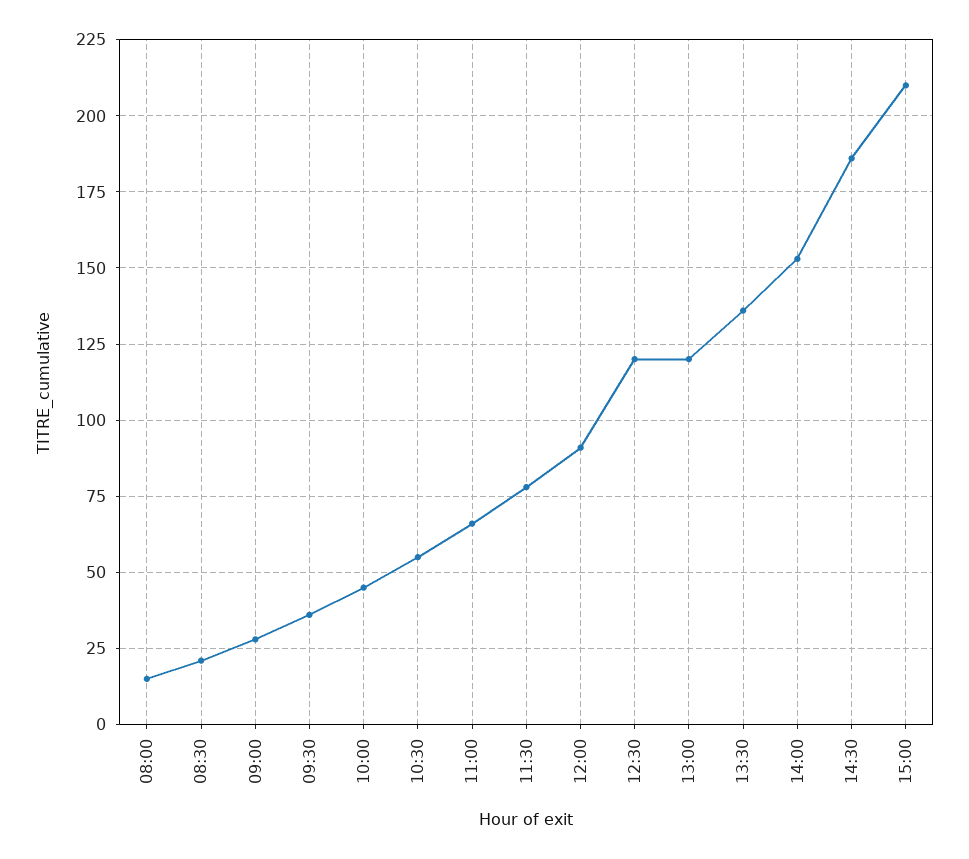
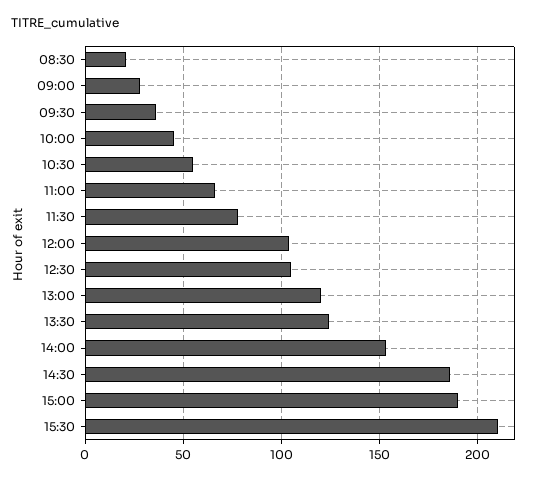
08:00: 15 -> none
12:00: 90 -> 105
12:30: 120 -> 105
13:30: 135 -> 125
15:00: 210 -> 190
15:30: none -> 210

